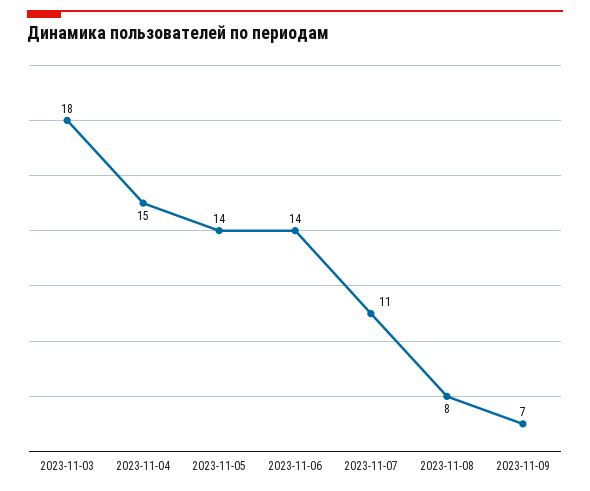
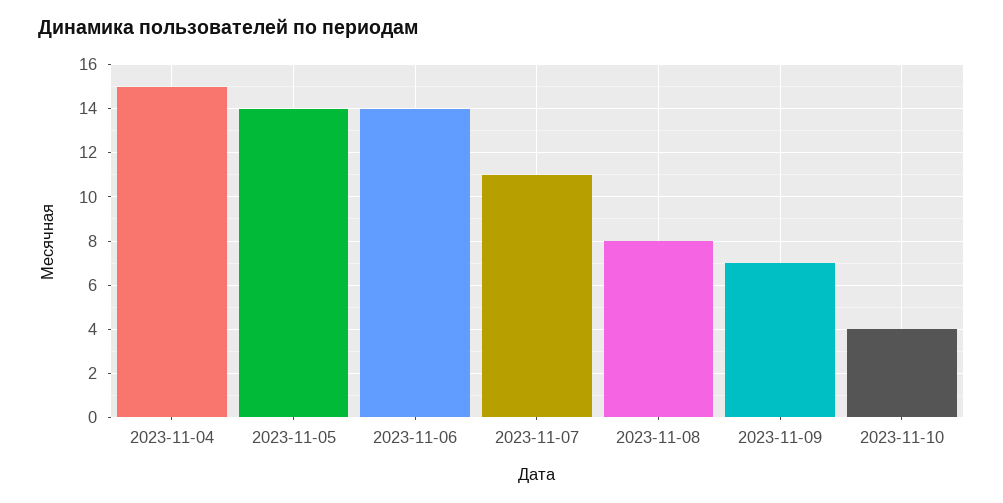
2023-11-03: 18 -> none
2023-11-10: none -> 4

